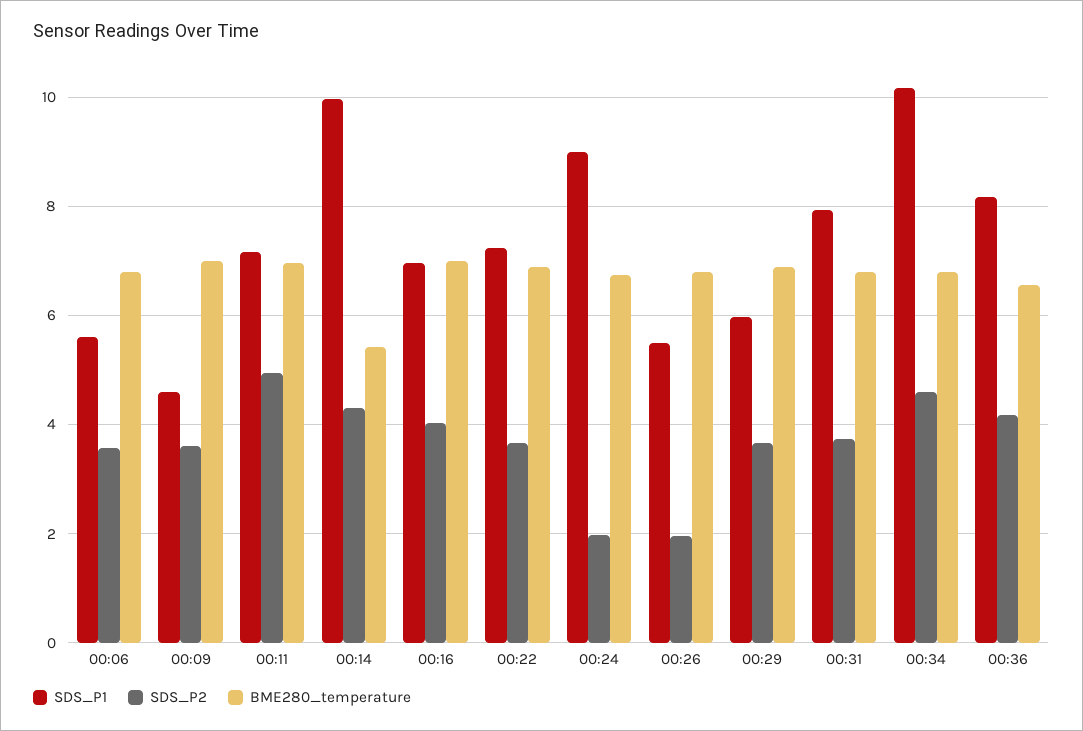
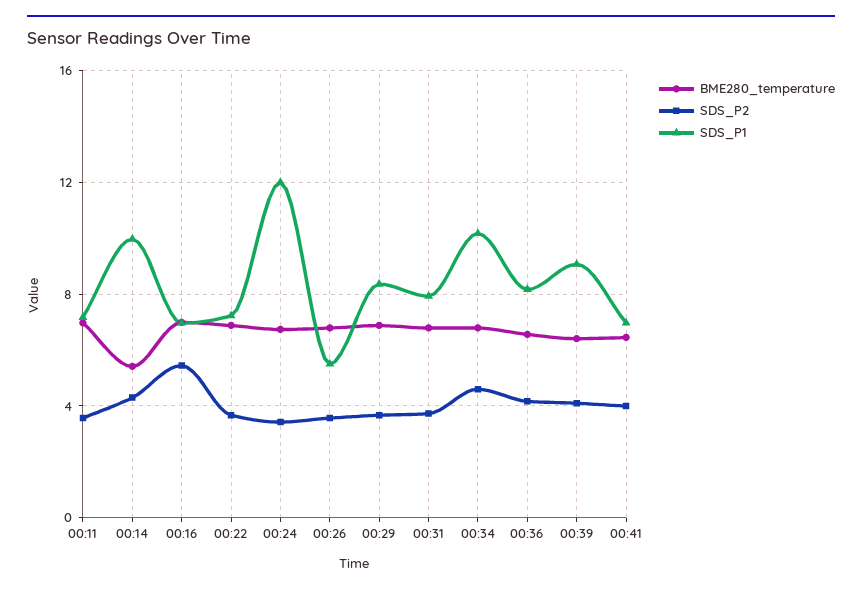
SDS_P1, 00:06: 5.6 -> none
SDS_P2, 00:06: 3.6 -> none
BME280_temperature, 00:06: 6.8 -> none
SDS_P1, 00:09: 4.6 -> none
SDS_P2, 00:09: 3.6 -> none
BME280_temperature, 00:09: 7 -> none
SDS_P2, 00:11: 5 -> 3.5
SDS_P2, 00:16: 4 -> 5.5
SDS_P1, 00:24: 9 -> 12
SDS_P2, 00:24: 2 -> 3.5
SDS_P2, 00:26: 2 -> 3.5
SDS_P1, 00:29: 6 -> 8.5
BME280_temperature, 00:39: none -> 6.5
SDS_P2, 00:39: none -> 4
SDS_P1, 00:39: none -> 9
BME280_temperature, 00:41: none -> 6.5
SDS_P2, 00:41: none -> 4
SDS_P1, 00:41: none -> 7

